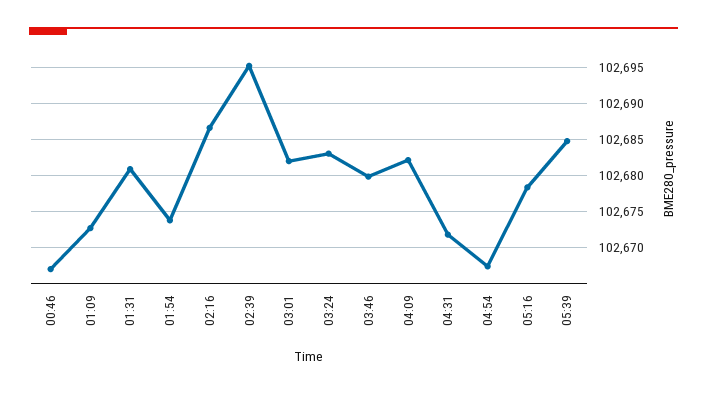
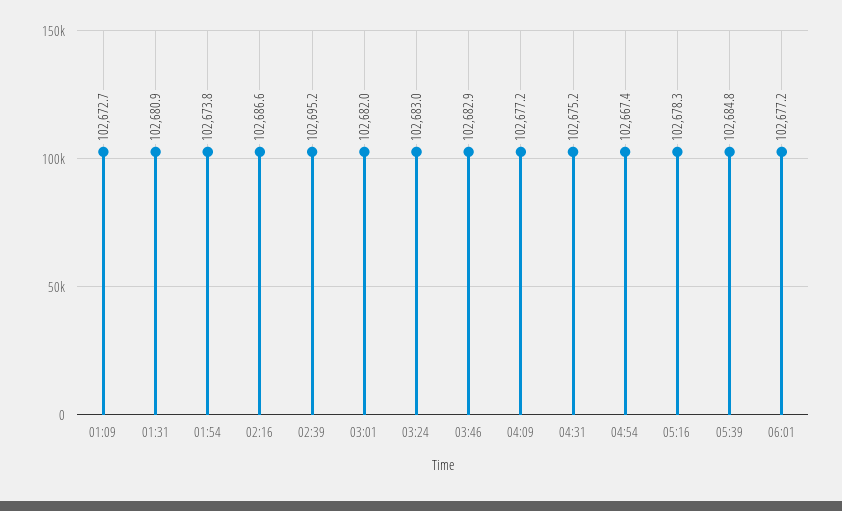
00:46: 102667 -> none
03:46: 102680 -> 102682.9
04:09: 102682 -> 102677.2
04:31: 102672 -> 102675.2
06:01: none -> 102677.2

